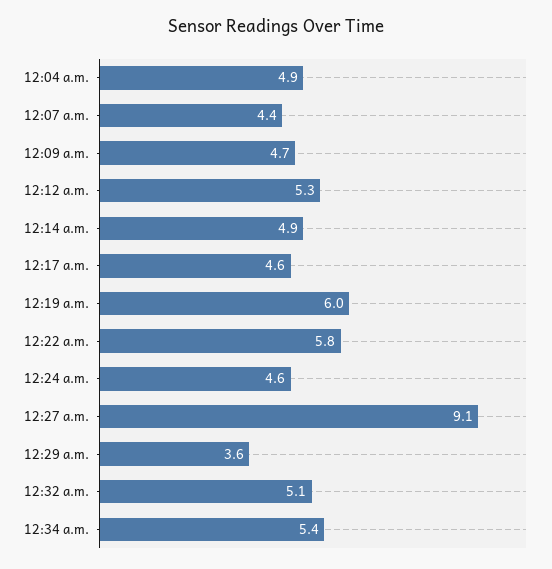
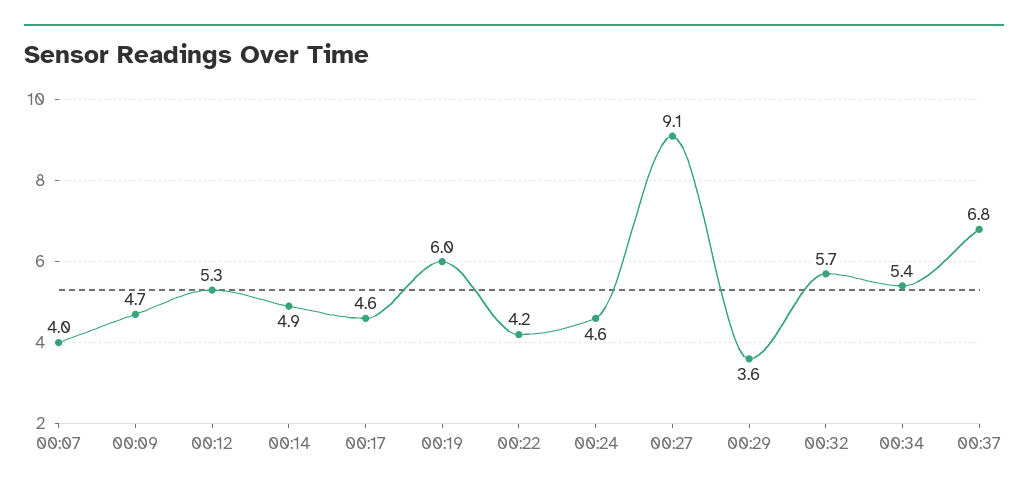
12:04 a.m.: 4.9 -> none
12:07 a.m.: 4.4 -> 4
12:22 a.m.: 5.8 -> 4.2
12:32 a.m.: 5.1 -> 5.7
00:37: none -> 6.8

